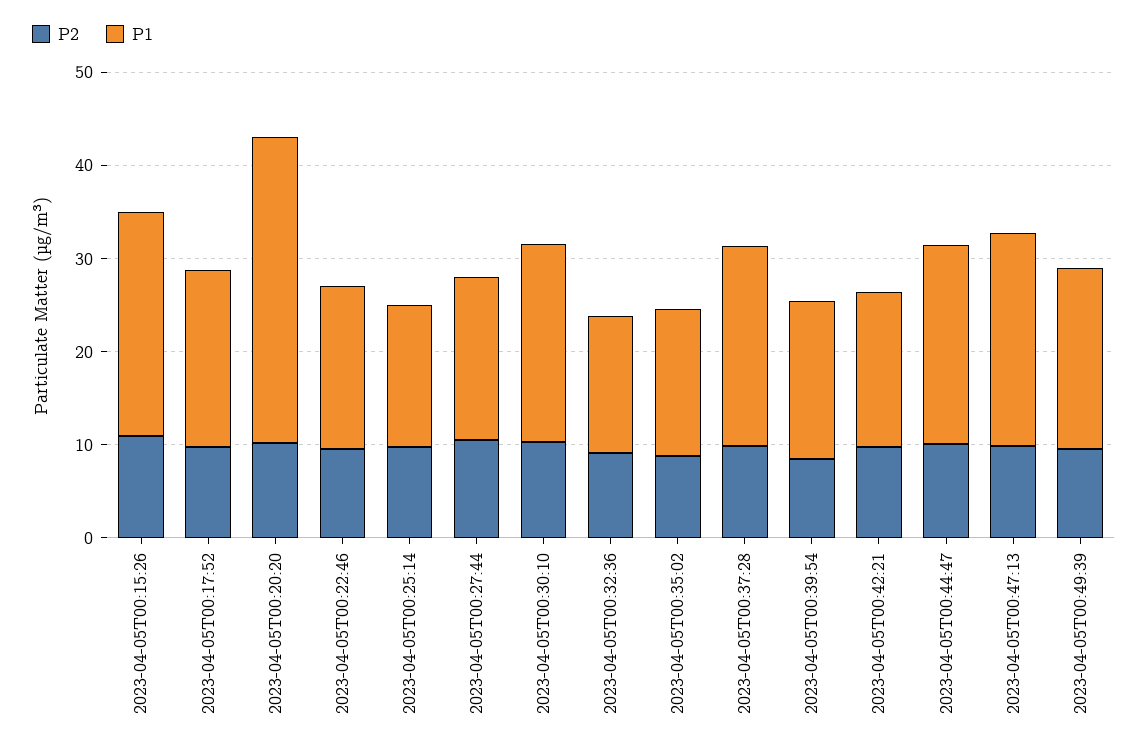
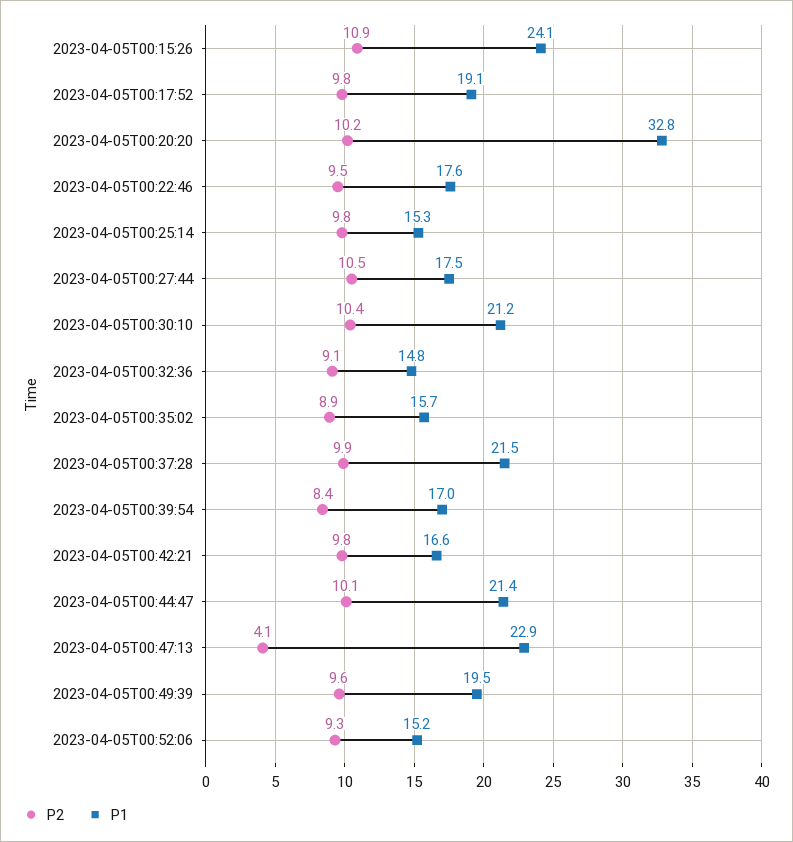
P2, 2023-04-05T00:47:13: 10 -> 4.1
P2, 2023-04-05T00:52:06: none -> 9.3
P1, 2023-04-05T00:52:06: none -> 15.2

